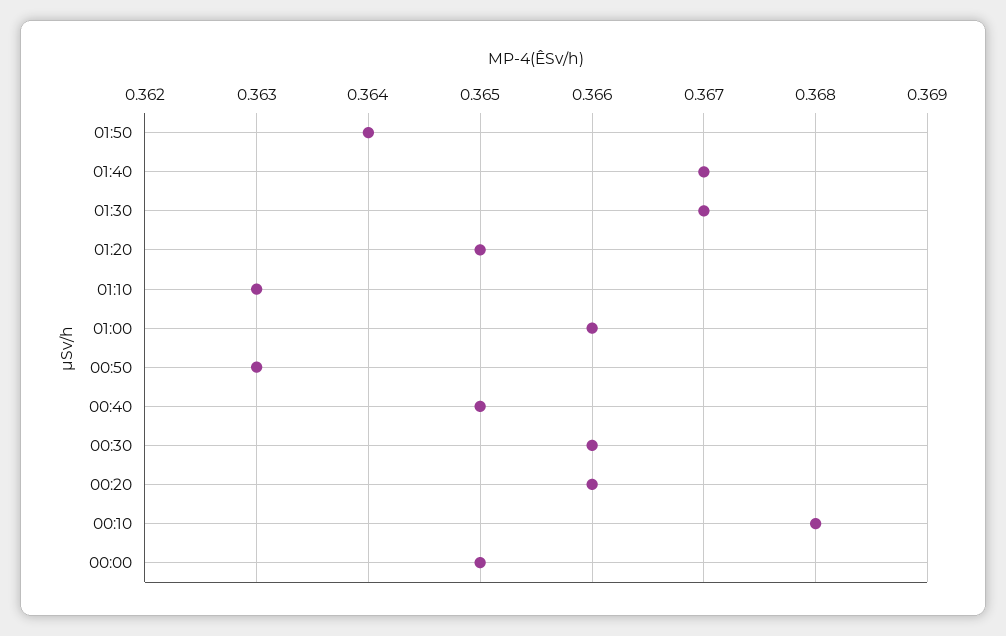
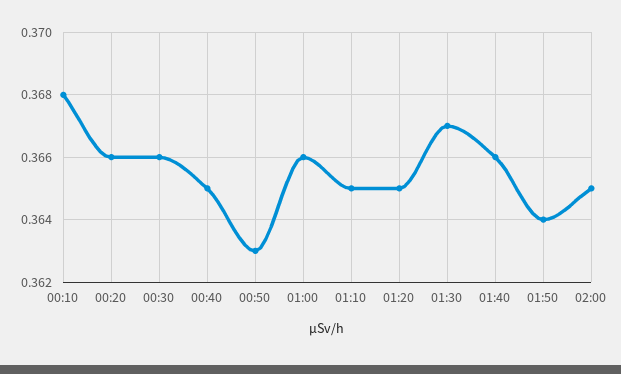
01:40: 0.367 -> 0.366
01:10: 0.363 -> 0.365
00:00: 0.365 -> none
02:00: none -> 0.365

